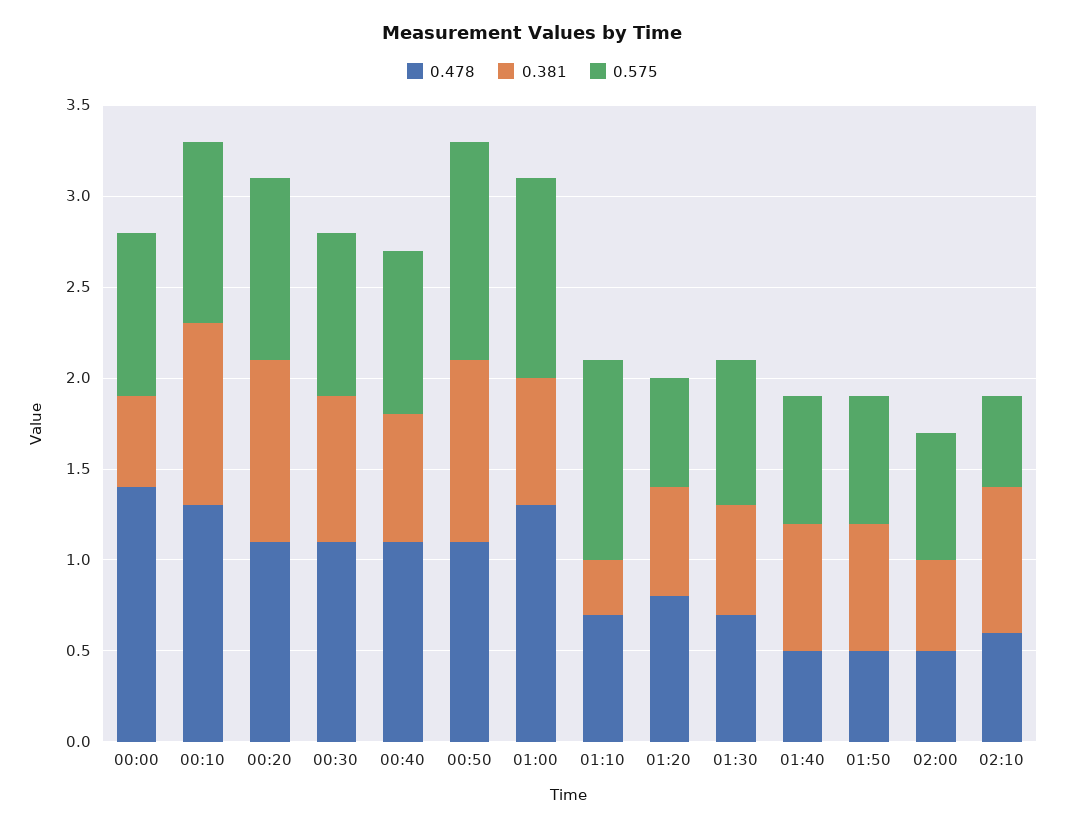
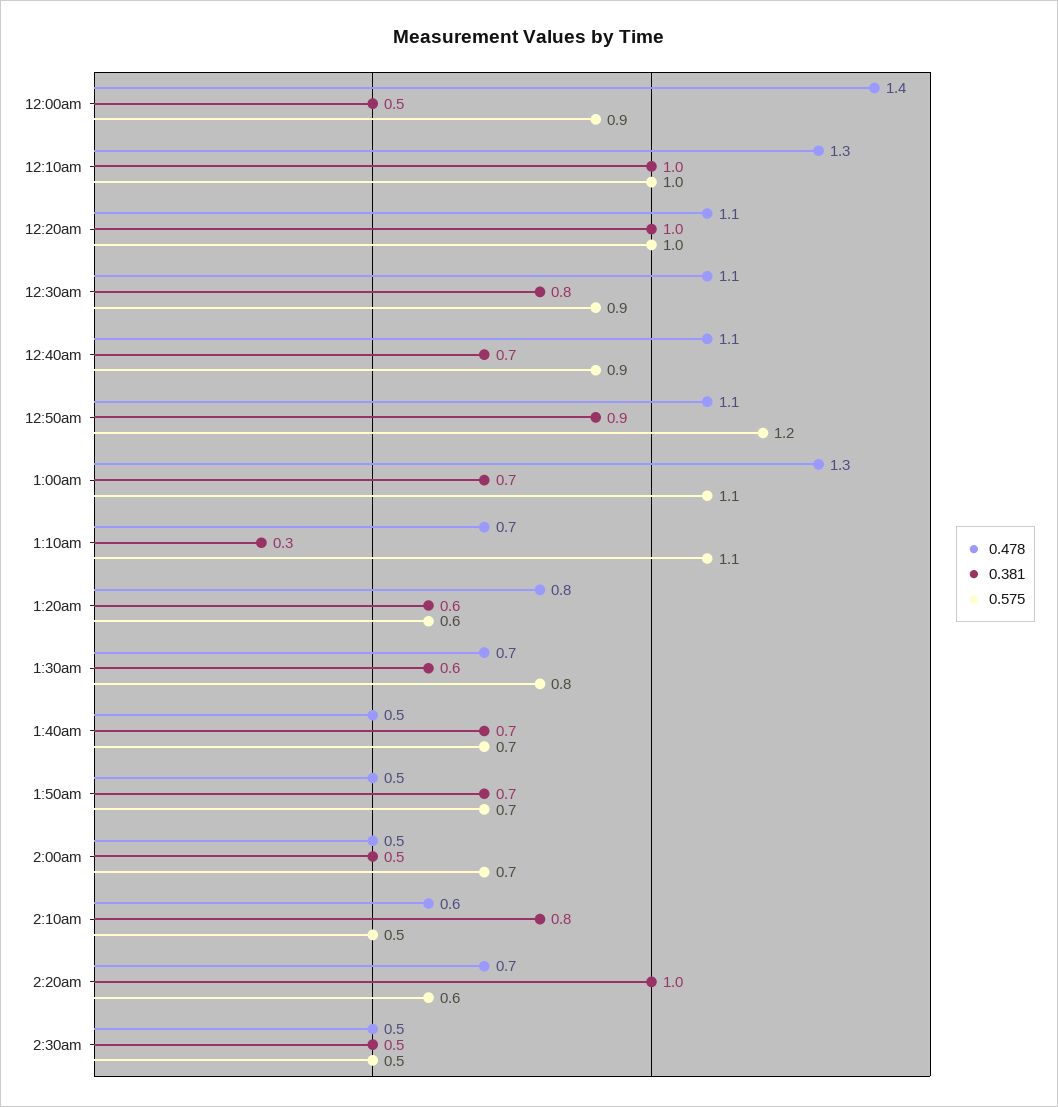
0.381, 00:50: 1 -> 0.9
0.478, 2:20am: none -> 0.7
0.381, 2:20am: none -> 1
0.575, 2:20am: none -> 0.6
0.478, 2:30am: none -> 0.5
0.381, 2:30am: none -> 0.5
0.575, 2:30am: none -> 0.5

